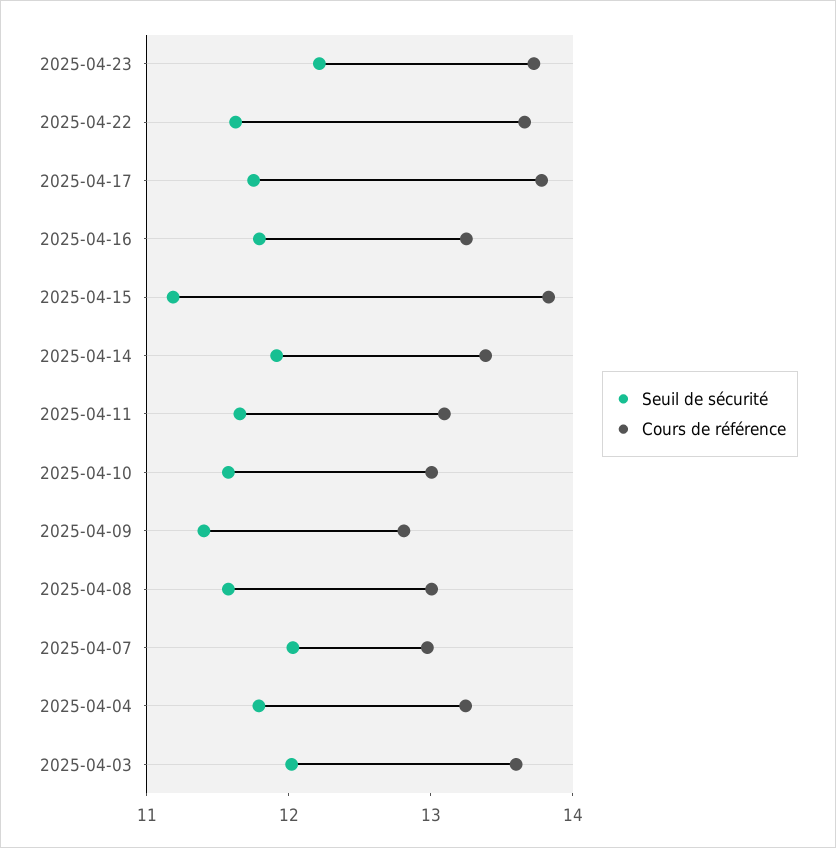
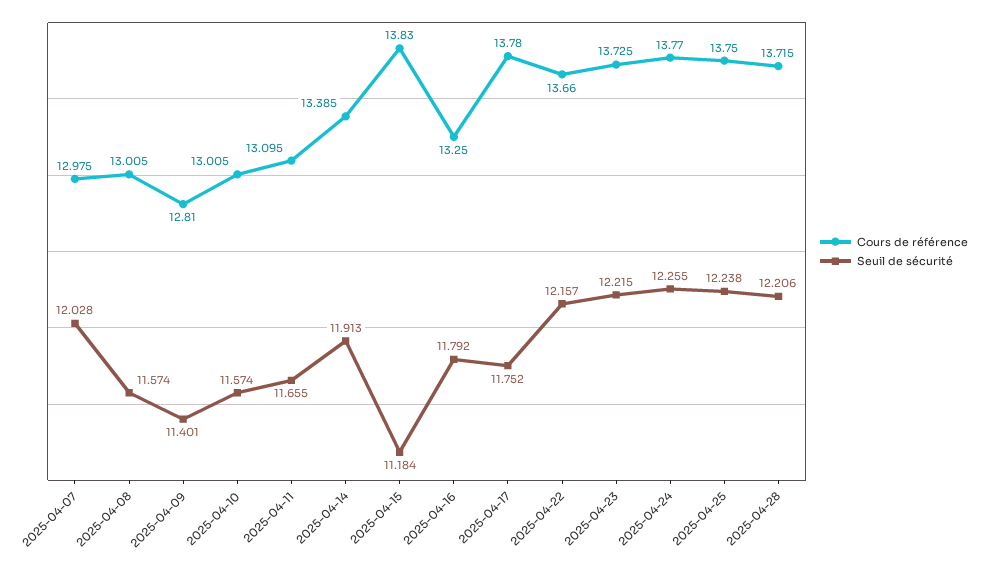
Seuil de sécurité, 2025-04-22: 11.6 -> 12.157
Seuil de sécurité, 2025-04-04: 11.8 -> none
Cours de référence, 2025-04-04: 13.2 -> none
Seuil de sécurité, 2025-04-03: 12 -> none
Cours de référence, 2025-04-03: 13.6 -> none
Cours de référence, 2025-04-24: none -> 13.77
Seuil de sécurité, 2025-04-24: none -> 12.255
Cours de référence, 2025-04-25: none -> 13.75
Seuil de sécurité, 2025-04-25: none -> 12.238
Cours de référence, 2025-04-28: none -> 13.715
Seuil de sécurité, 2025-04-28: none -> 12.206

